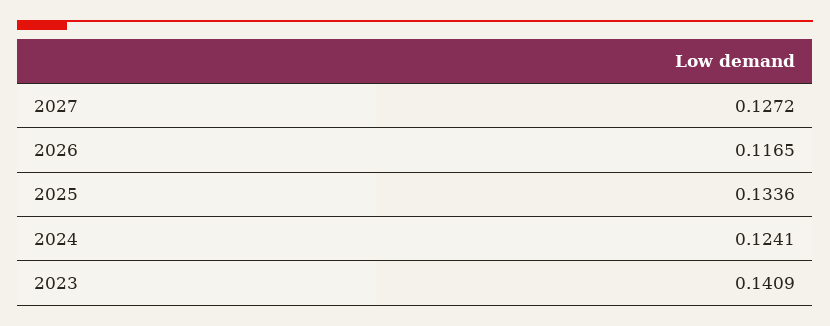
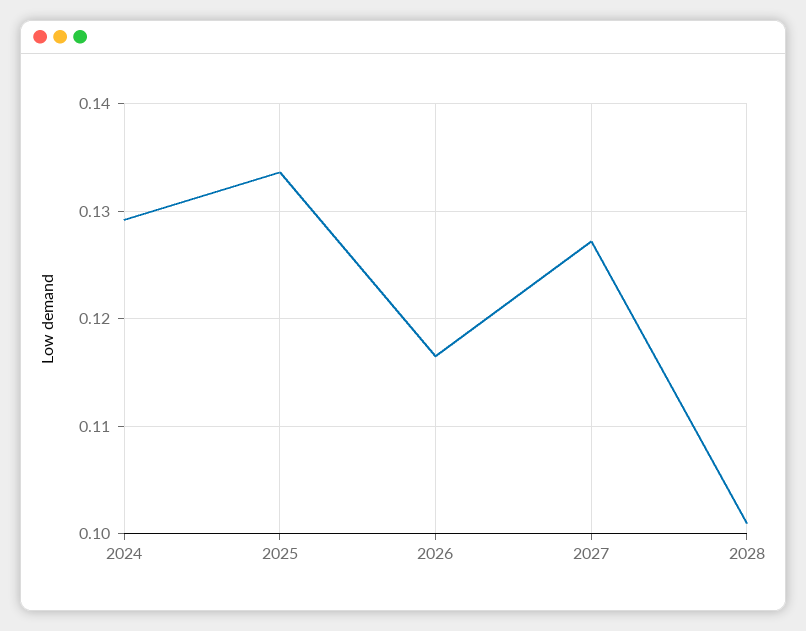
2024: 0.1241 -> 0.129
2023: 0.1409 -> none
2028: none -> 0.101

